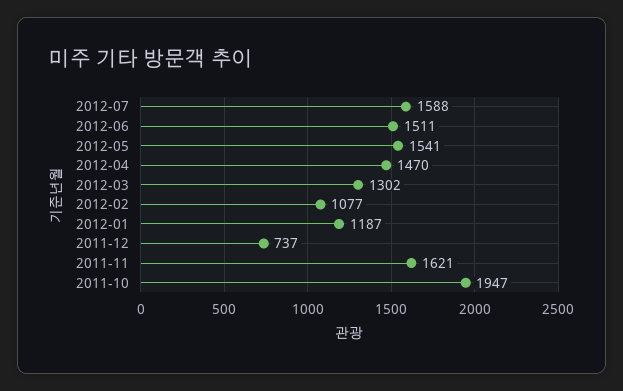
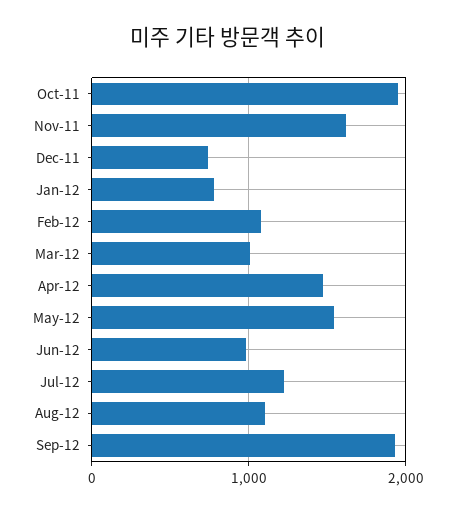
2012-07: 1588 -> 1200
2012-06: 1511 -> 1000
2012-03: 1302 -> 1000
2012-01: 1187 -> 800
Aug-12: none -> 1100
Sep-12: none -> 1900

